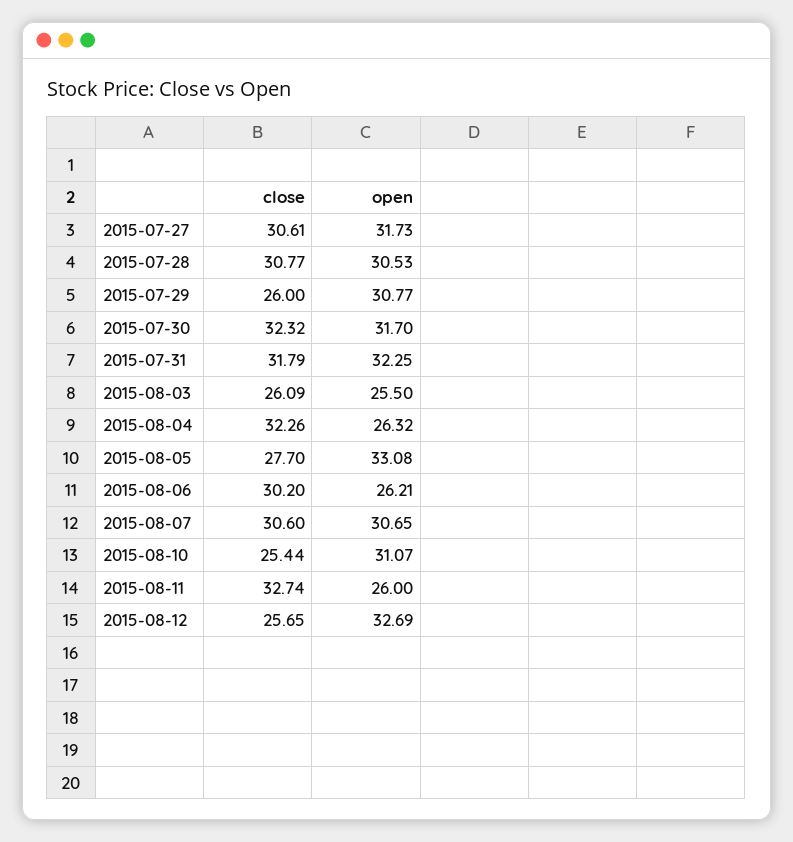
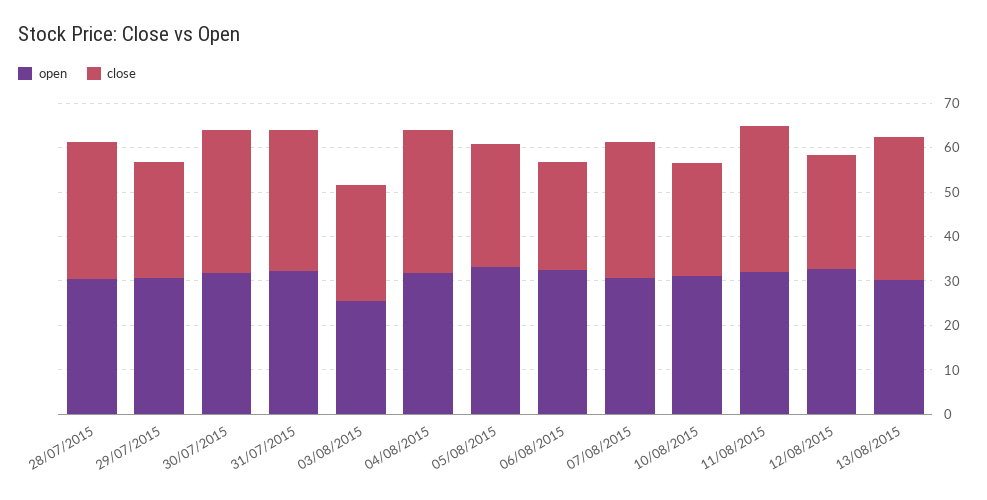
close, 2015-07-27: 30.61 -> none
open, 2015-07-27: 31.73 -> none
open, 2015-08-04: 26.32 -> 32
close, 2015-08-06: 30.2 -> 24
open, 2015-08-06: 26.21 -> 32
open, 2015-08-11: 26 -> 32
open, 13/08/2015: none -> 30
close, 13/08/2015: none -> 32

